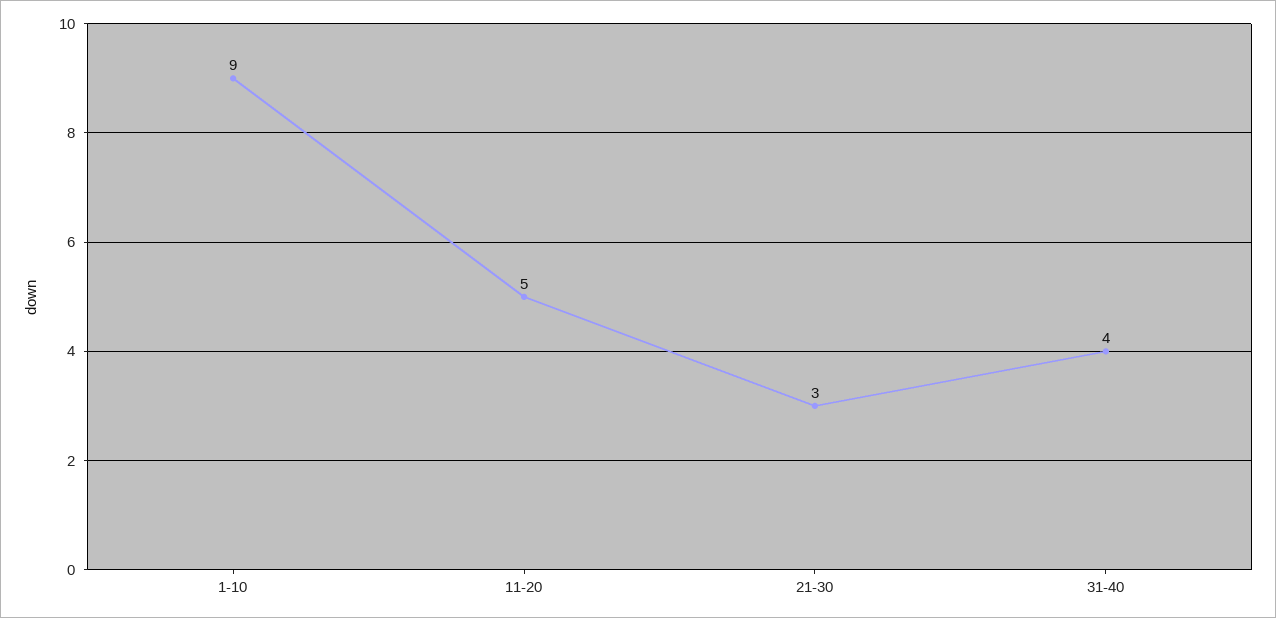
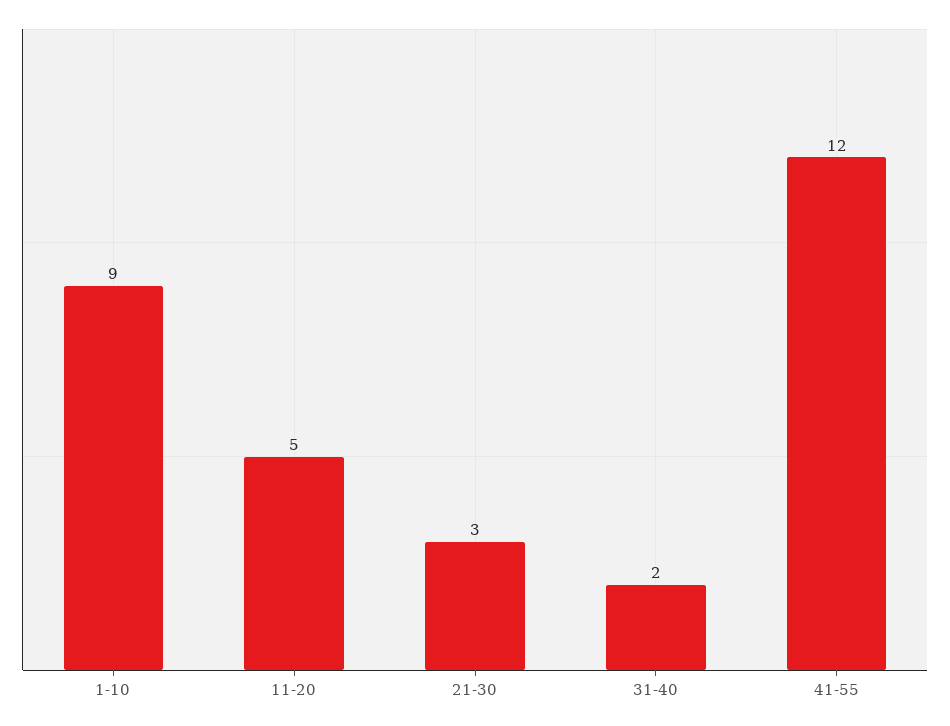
31-40: 4 -> 2
41-55: none -> 12

